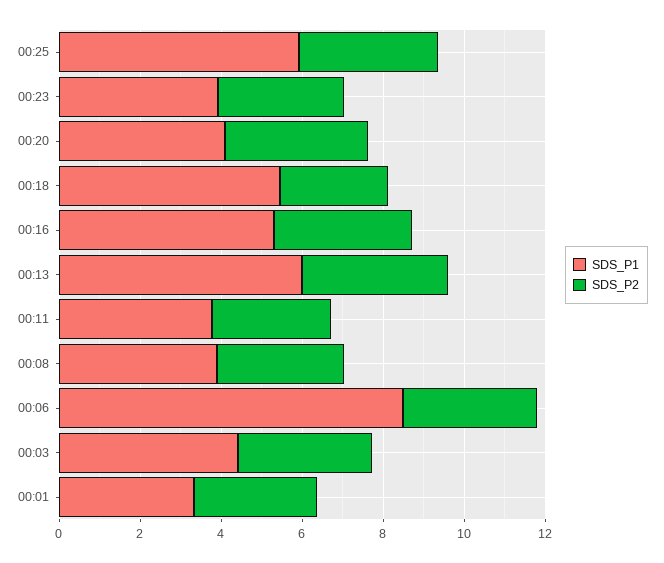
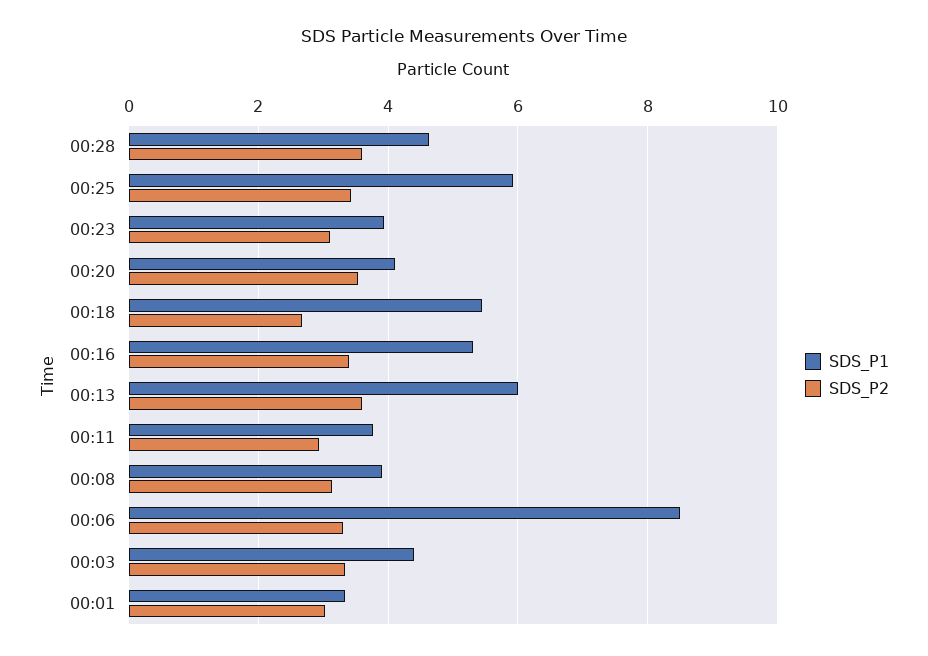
SDS_P1, 00:28: none -> 4.6
SDS_P2, 00:28: none -> 3.6

